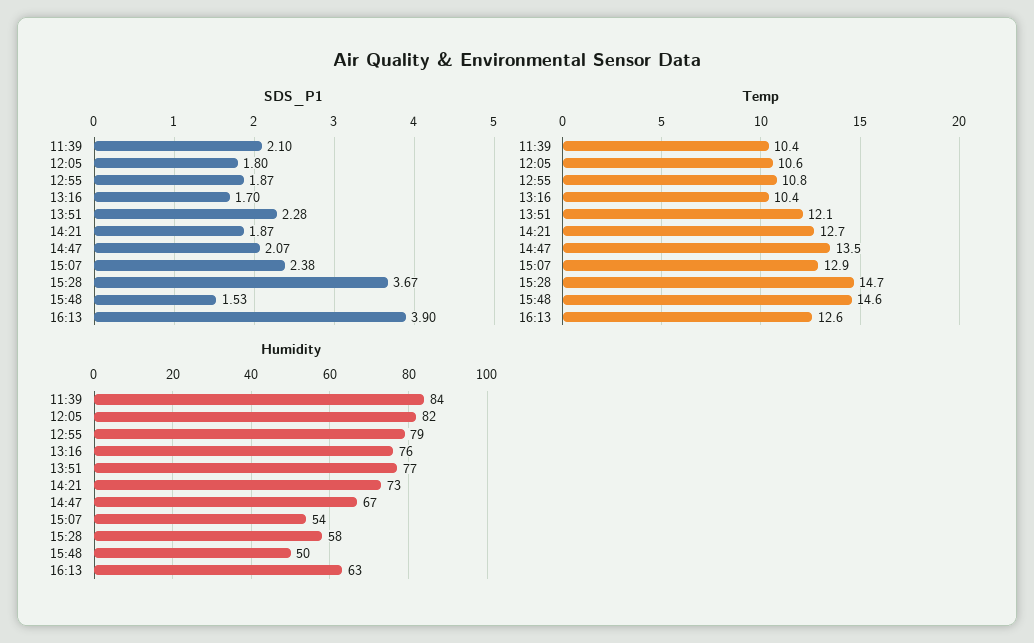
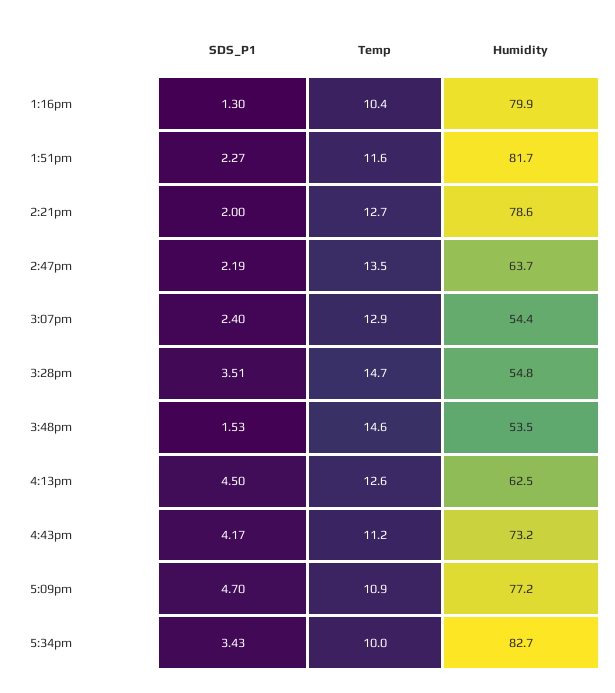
SDS_P1, 11:39: 2.1 -> none
SDS_P1, 12:05: 1.8 -> none
SDS_P1, 12:55: 1.87 -> none
SDS_P1, 13:16: 1.7 -> 1.3
SDS_P1, 13:51: 2.28 -> 2.27
SDS_P1, 14:21: 1.87 -> 2
SDS_P1, 14:47: 2.07 -> 2.19
SDS_P1, 15:07: 2.38 -> 2.4
SDS_P1, 15:28: 3.67 -> 3.51
SDS_P1, 16:13: 3.9 -> 4.5
Temp, 11:39: 10.4 -> none
Temp, 12:05: 10.6 -> none
Temp, 12:55: 10.8 -> none
Temp, 13:51: 12.1 -> 11.6
Humidity, 11:39: 84 -> none
Humidity, 12:05: 82 -> none
Humidity, 12:55: 79 -> none
Humidity, 13:16: 76 -> 79.9
Humidity, 13:51: 77 -> 81.7
Humidity, 14:21: 73 -> 78.6
Humidity, 14:47: 67 -> 63.7
Humidity, 15:28: 58 -> 54.8
Humidity, 15:48: 50 -> 53.5
SDS_P1, 4:43pm: none -> 4.17
Temp, 4:43pm: none -> 11.2
Humidity, 4:43pm: none -> 73.2
SDS_P1, 5:09pm: none -> 4.7
Temp, 5:09pm: none -> 10.9
Humidity, 5:09pm: none -> 77.2
SDS_P1, 5:34pm: none -> 3.43
Temp, 5:34pm: none -> 10
Humidity, 5:34pm: none -> 82.7

